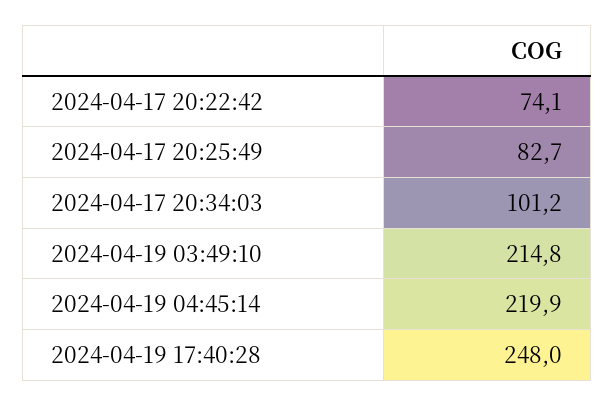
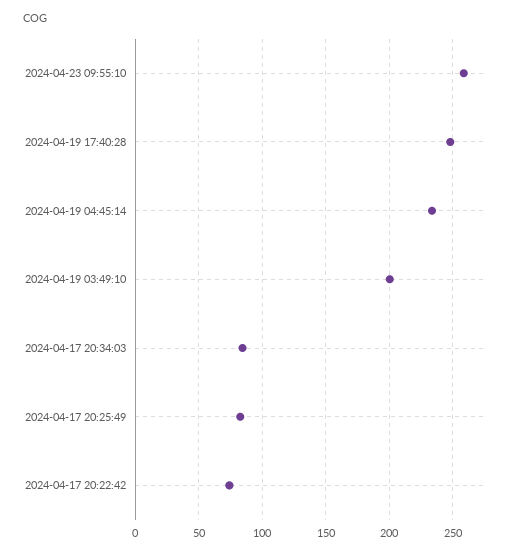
2024-04-17 20:34:03: 101.2 -> 85
2024-04-19 03:49:10: 214.8 -> 200
2024-04-19 04:45:14: 219.9 -> 235
2024-04-23 09:55:10: none -> 260

